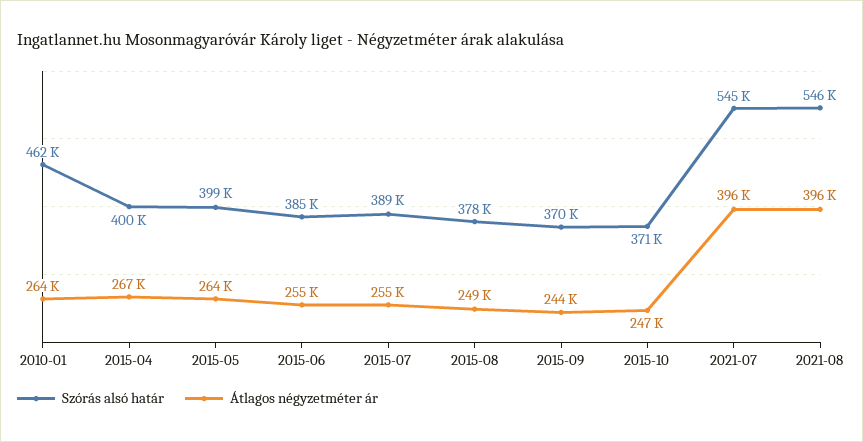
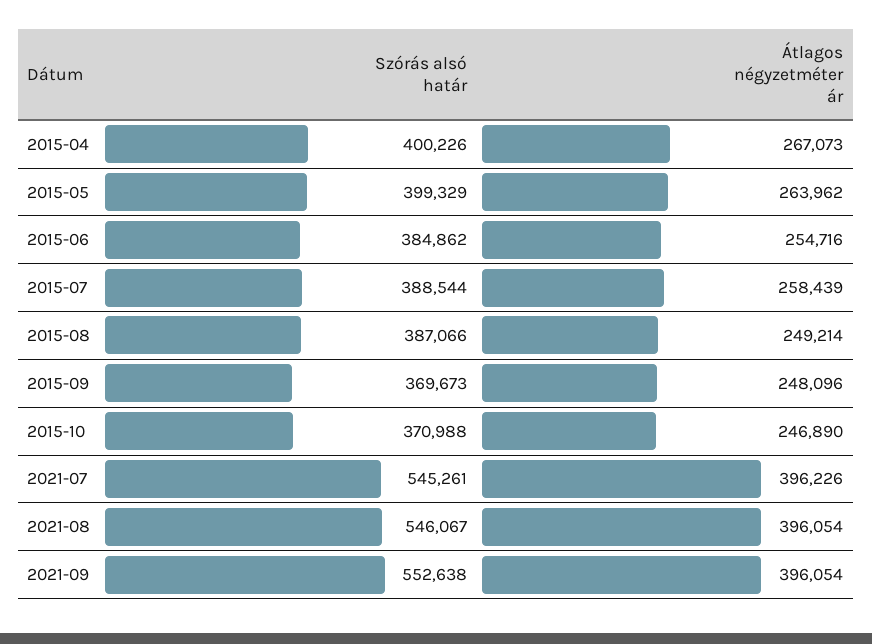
Szórás alsó határ, 2010-01: 462000 -> none
Átlagos négyzetméter ár, 2010-01: 264000 -> none
Átlagos négyzetméter ár, 2015-07: 255000 -> 258439
Szórás alsó határ, 2015-08: 378000 -> 387066
Átlagos négyzetméter ár, 2015-09: 244000 -> 248096
Szórás alsó határ, 2021-09: none -> 552638
Átlagos négyzetméter ár, 2021-09: none -> 396054

